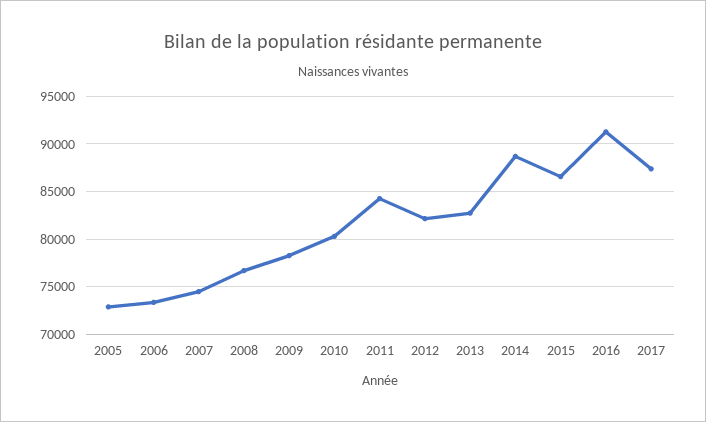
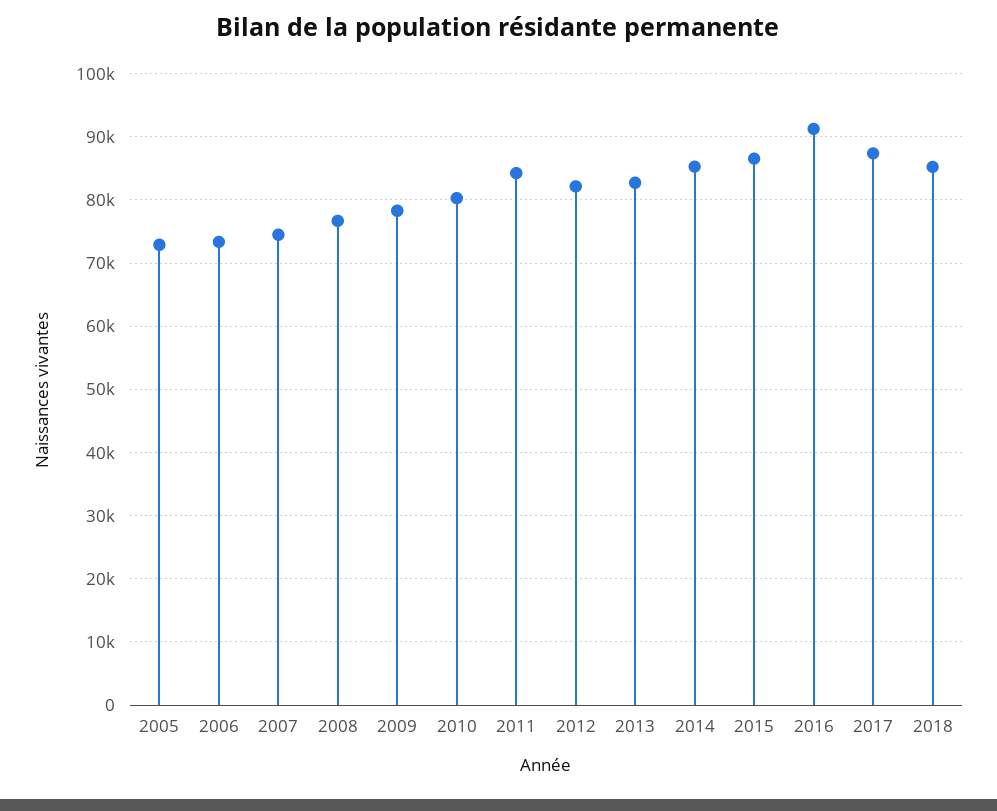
2014: 89000 -> 85000
2018: none -> 85000

